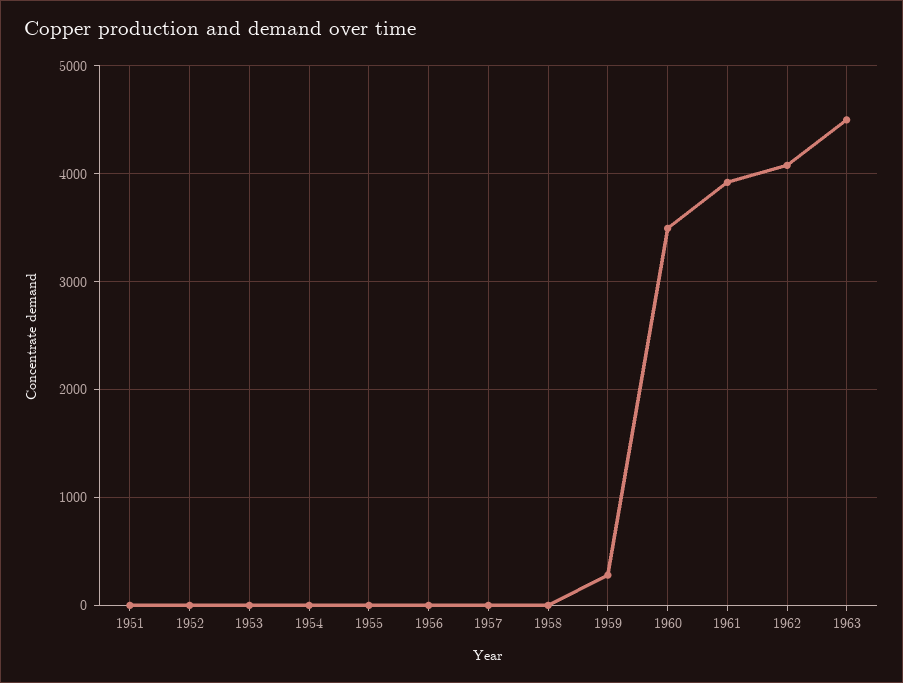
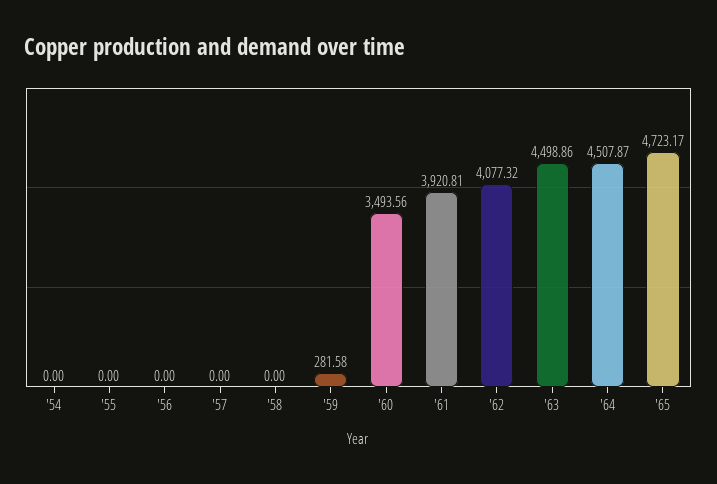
1951: 0 -> none
1952: 0 -> none
1953: 0 -> none
'64: none -> 4507.87
'65: none -> 4723.17

